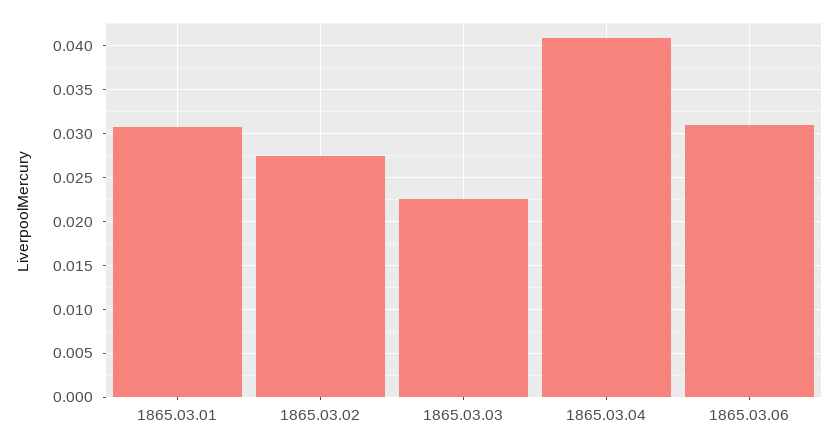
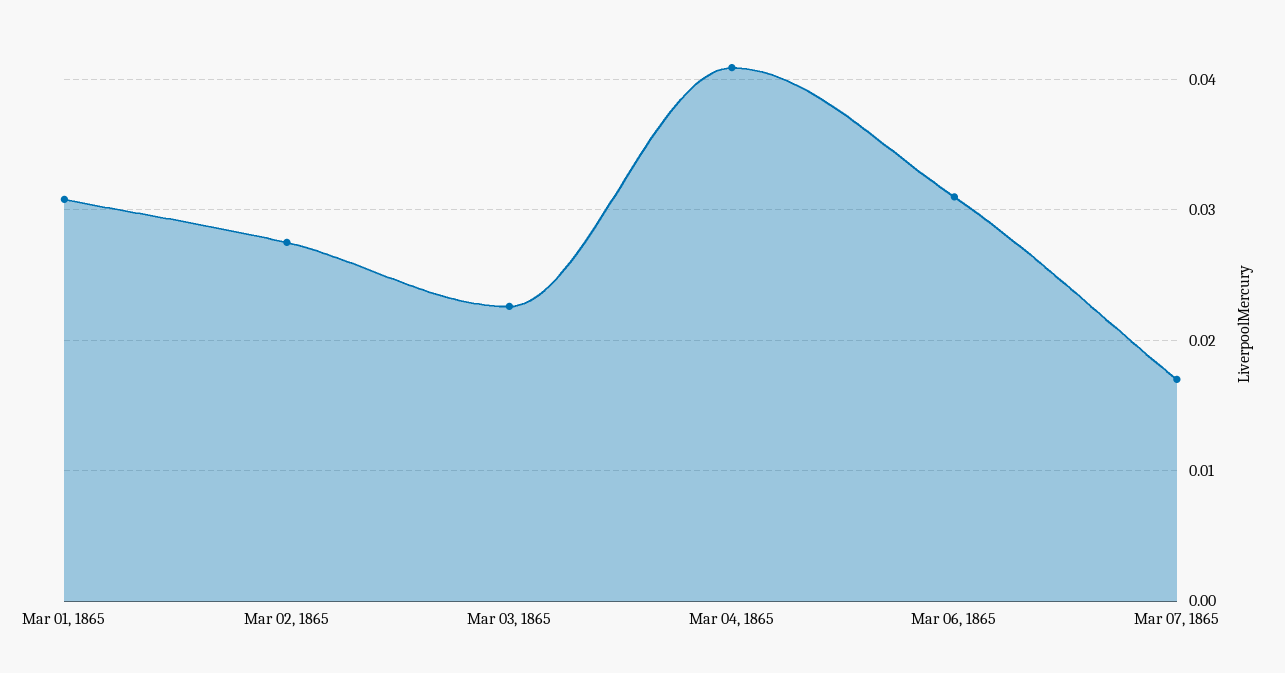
Mar 07, 1865: none -> 0.017

